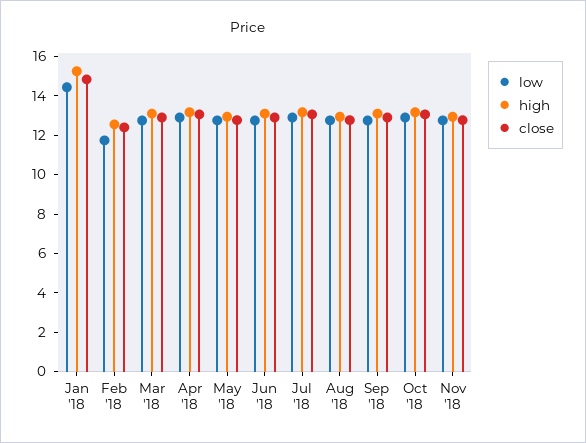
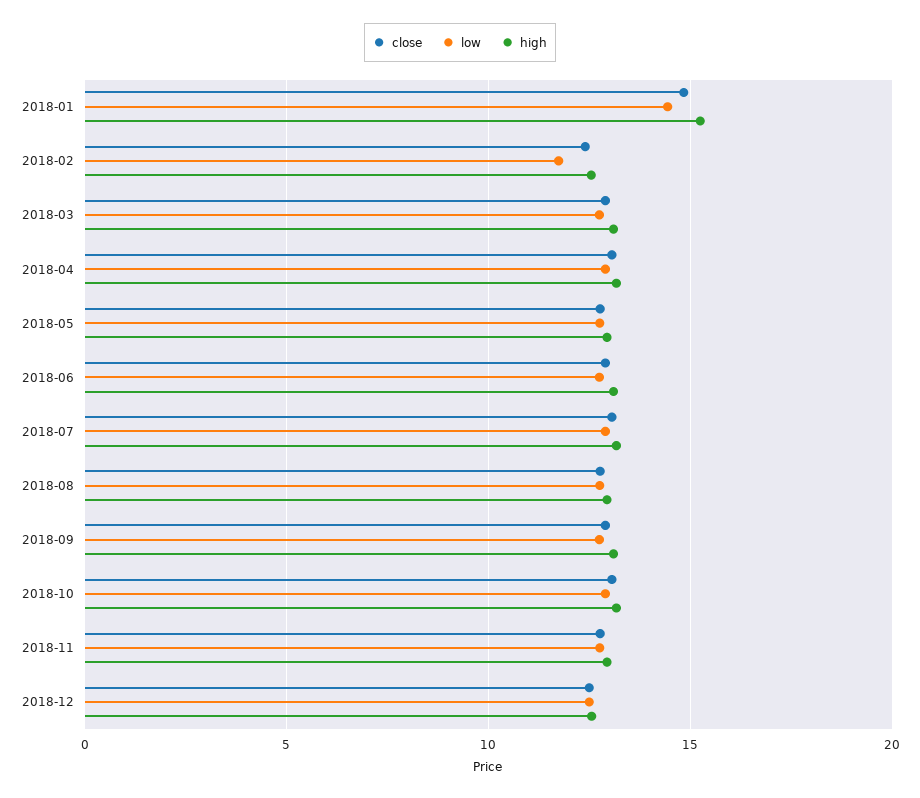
close, 2018-12: none -> 12.5
low, 2018-12: none -> 12.5
high, 2018-12: none -> 12.5

